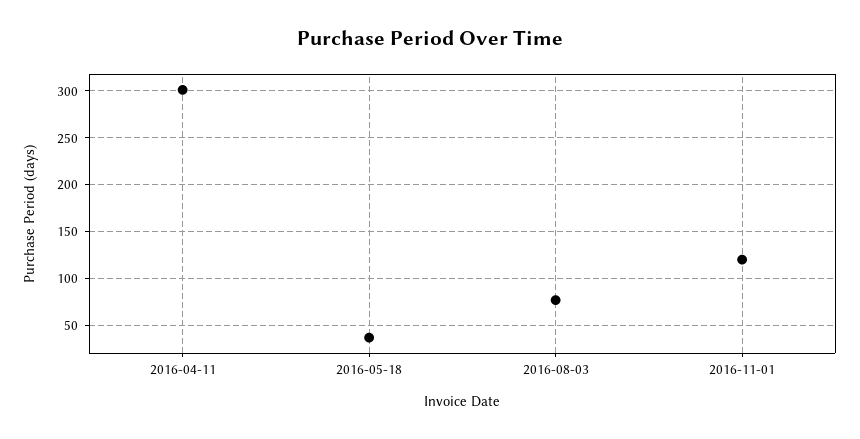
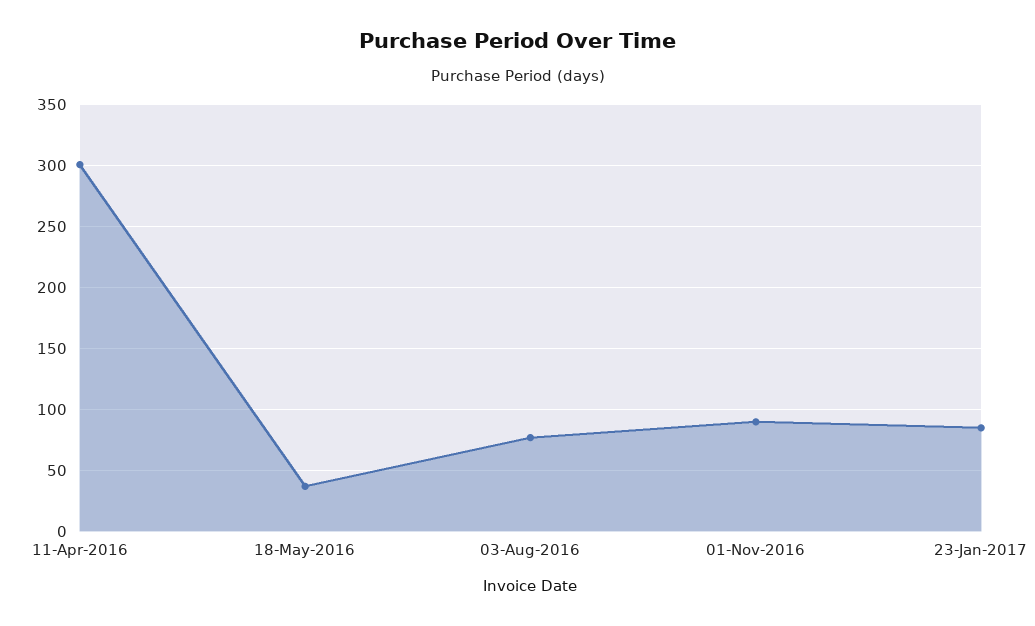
2016-11-01: 120 -> 90
23-Jan-2017: none -> 85

